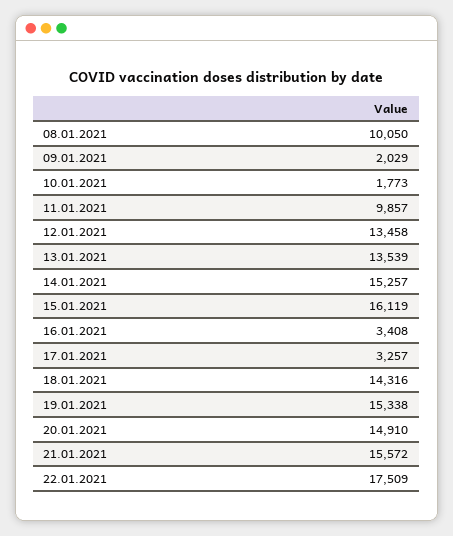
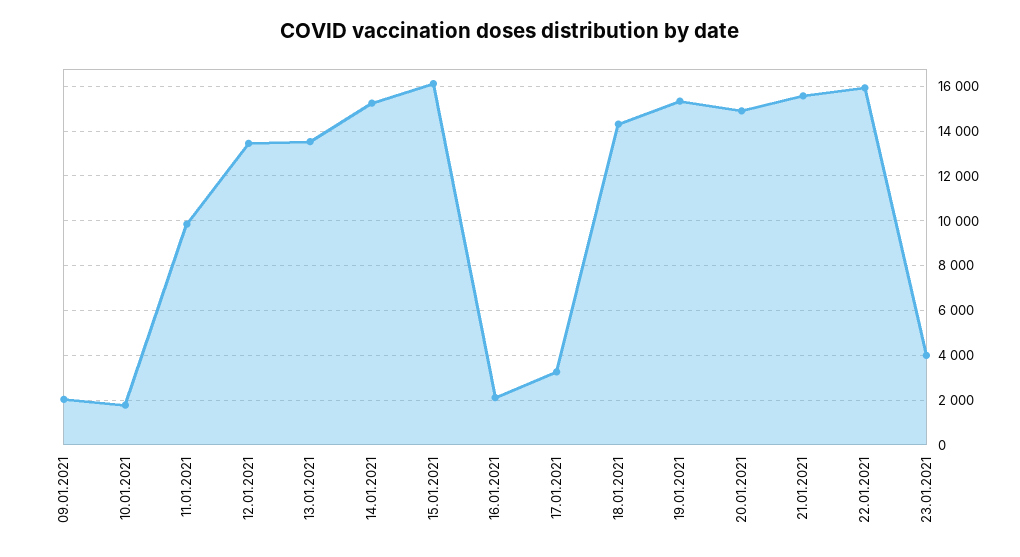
08.01.2021: 10050 -> none
16.01.2021: 3408 -> 2000
22.01.2021: 17509 -> 16000
23.01.2021: none -> 4000

